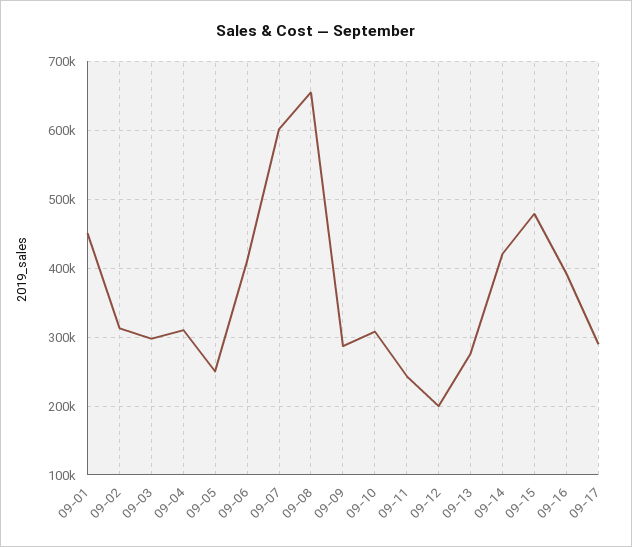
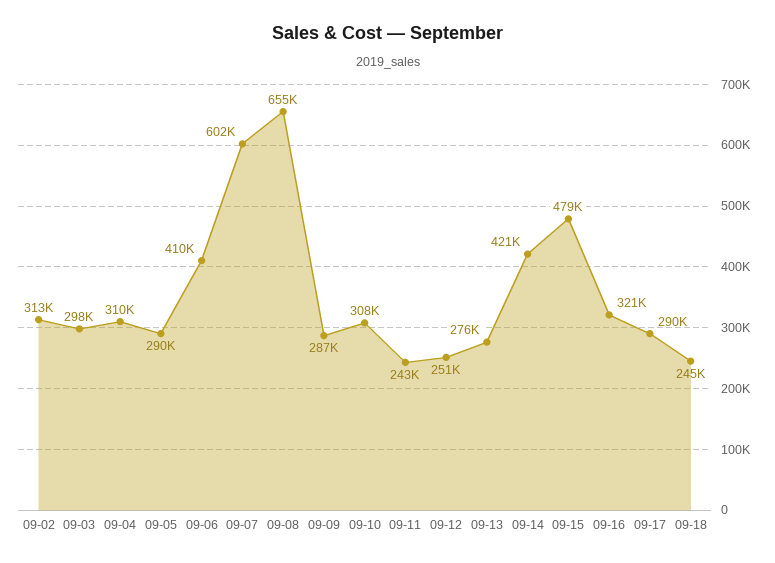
09-01: 450000 -> none
09-05: 250000 -> 290000
09-12: 200000 -> 251000
09-16: 390000 -> 321000
09-18: none -> 245000

